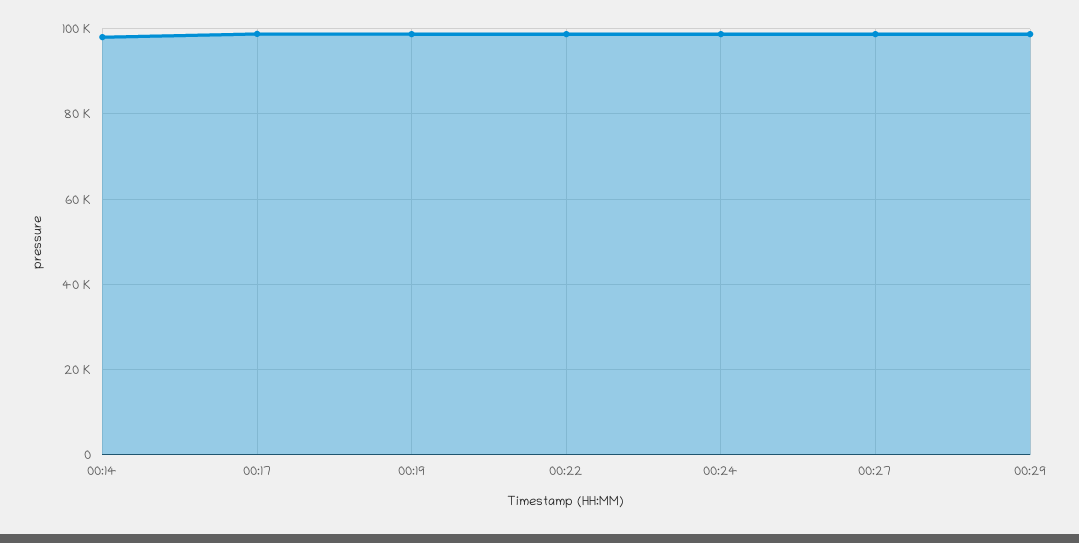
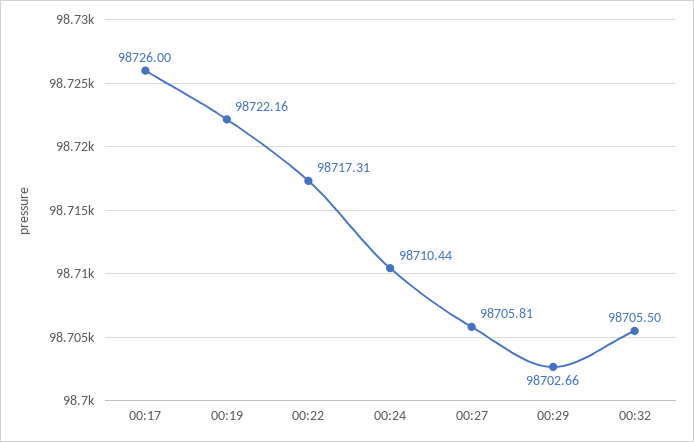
00:14: 98000 -> none
00:32: none -> 98705.5

